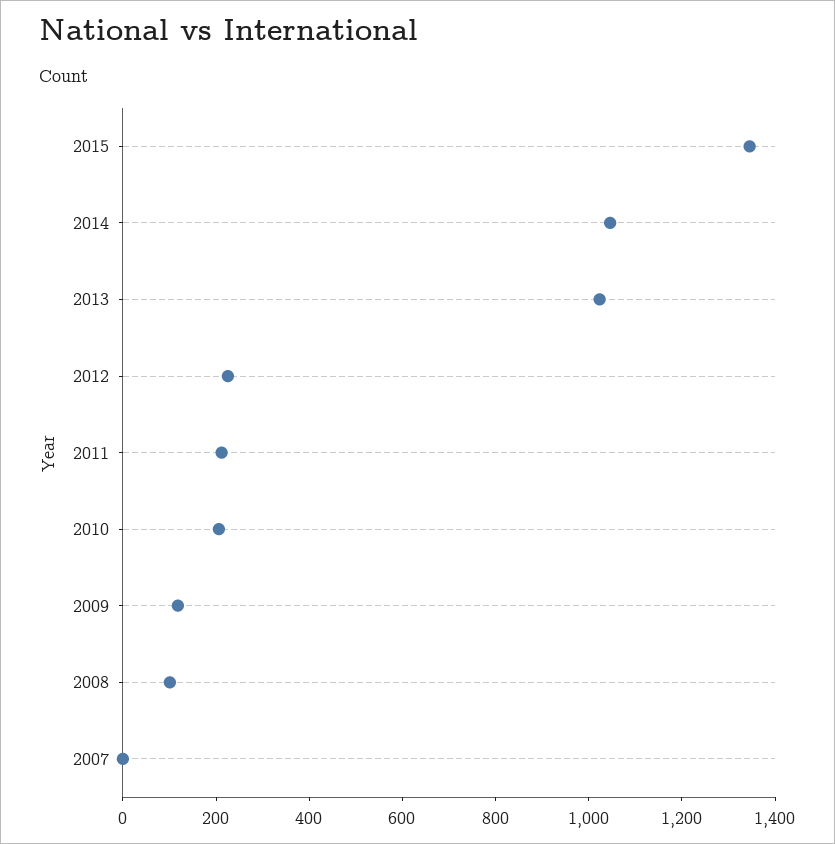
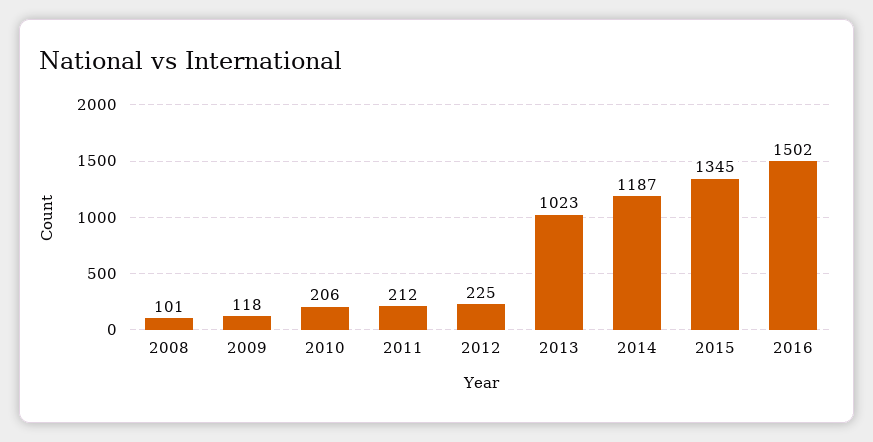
2014: 1050 -> 1187
2007: 0 -> none
2016: none -> 1502

